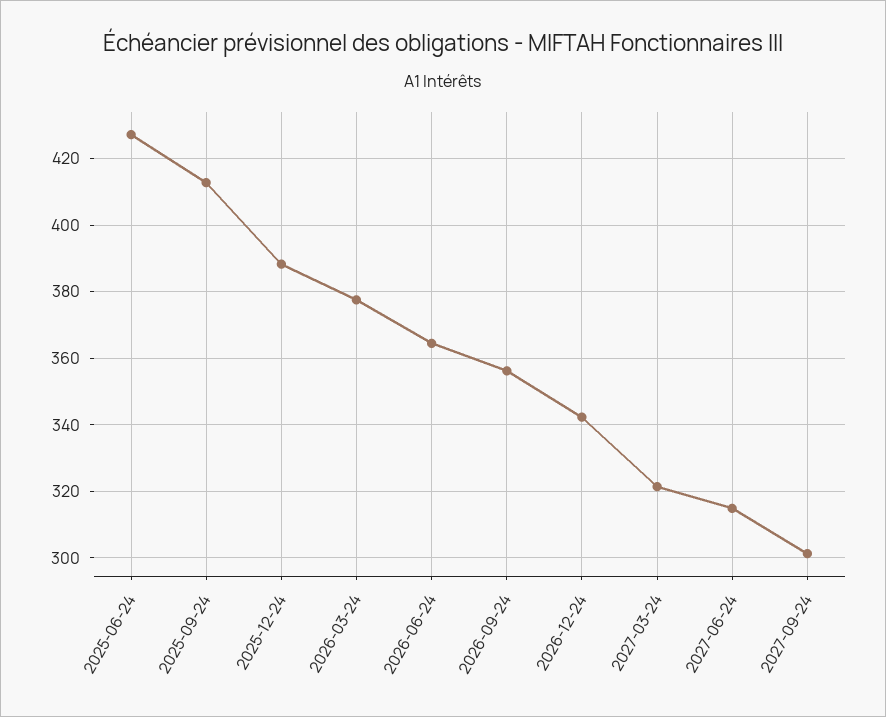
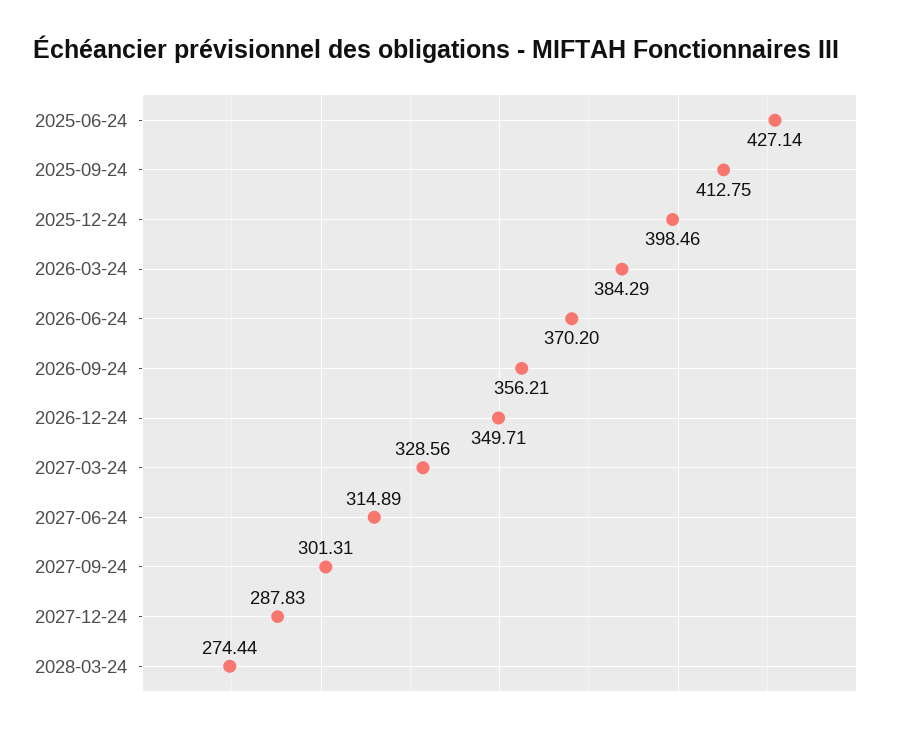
2025-12-24: 388 -> 398.46
2026-03-24: 378 -> 384.29
2026-06-24: 364 -> 370.2
2026-12-24: 342 -> 349.71
2027-03-24: 322 -> 328.56
2027-12-24: none -> 287.83
2028-03-24: none -> 274.44

